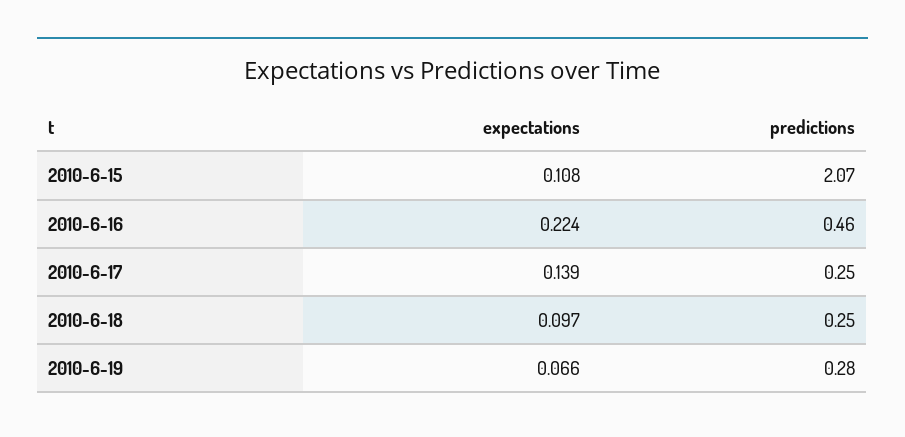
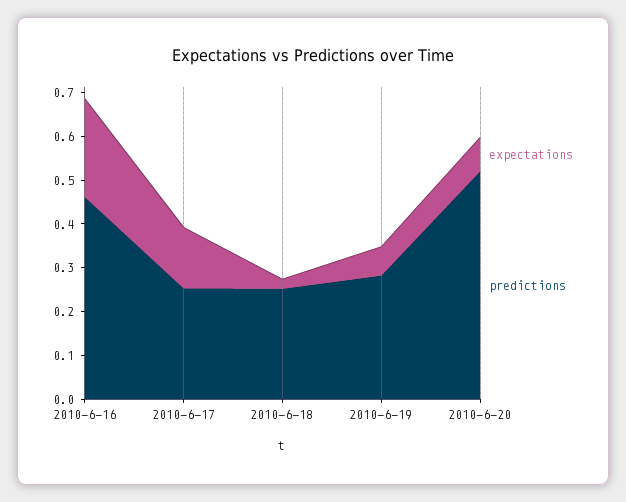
expectations, 2010-6-15: 0.108 -> none
predictions, 2010-6-15: 2.07 -> none
expectations, 2010-6-18: 0.097 -> 0.02
expectations, 2010-6-20: none -> 0.08
predictions, 2010-6-20: none -> 0.52

